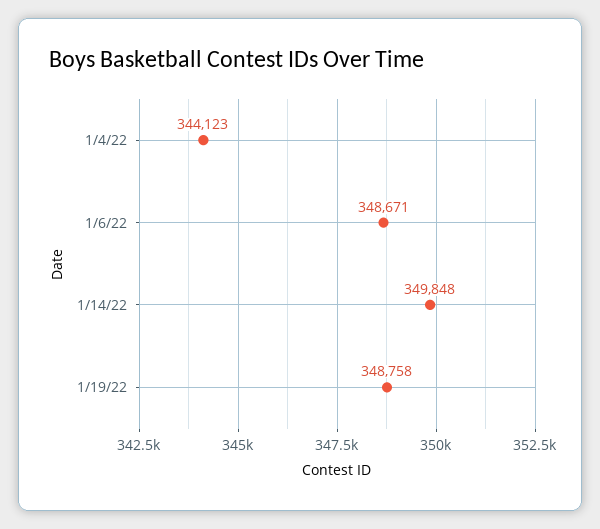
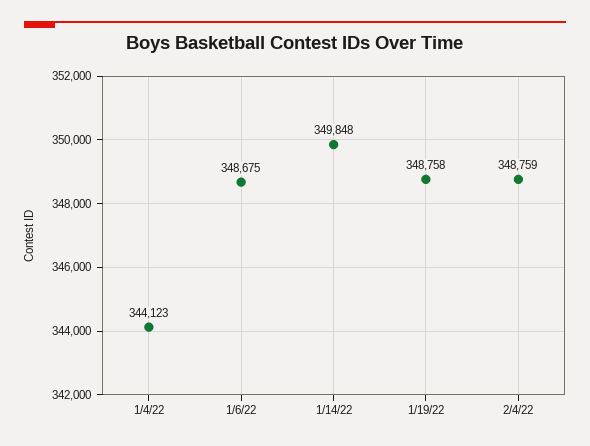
1/6/22: 348671 -> 348675
2/4/22: none -> 348759

